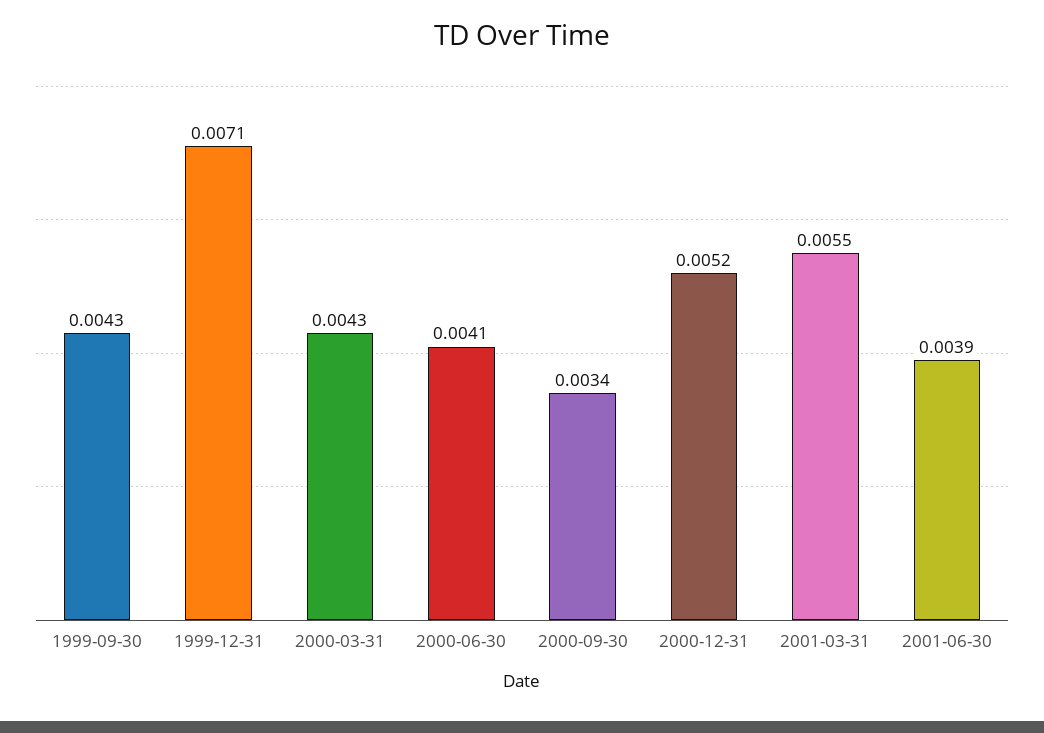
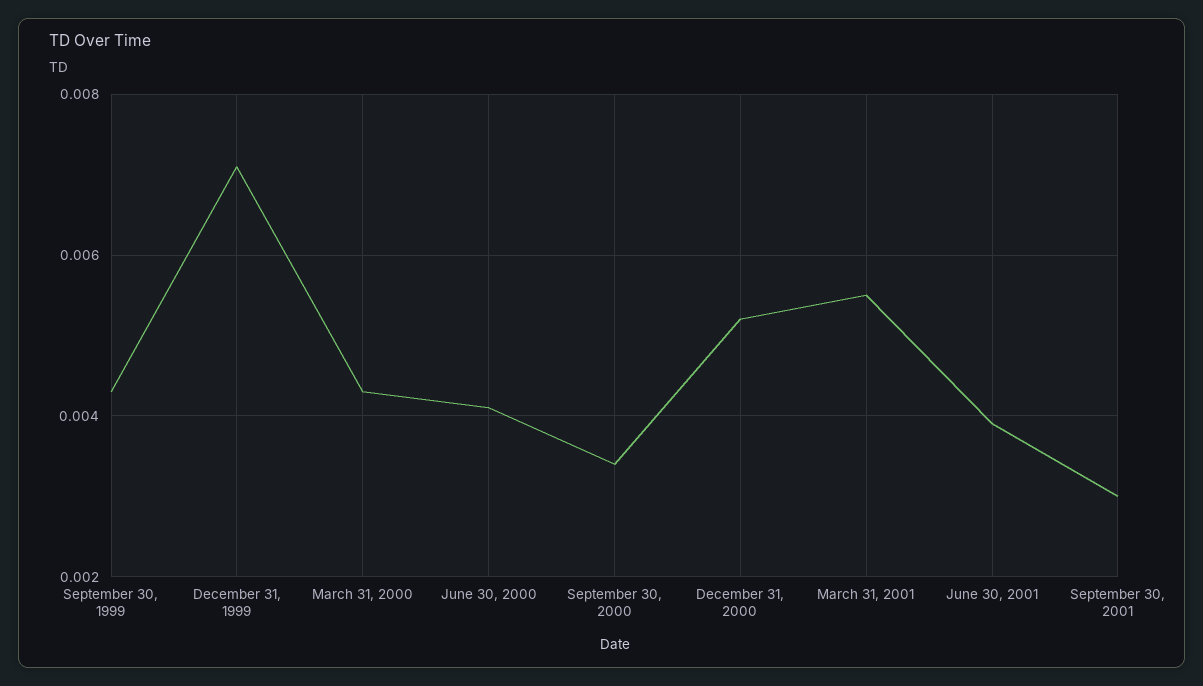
September 30, 2001: none -> 0.003

